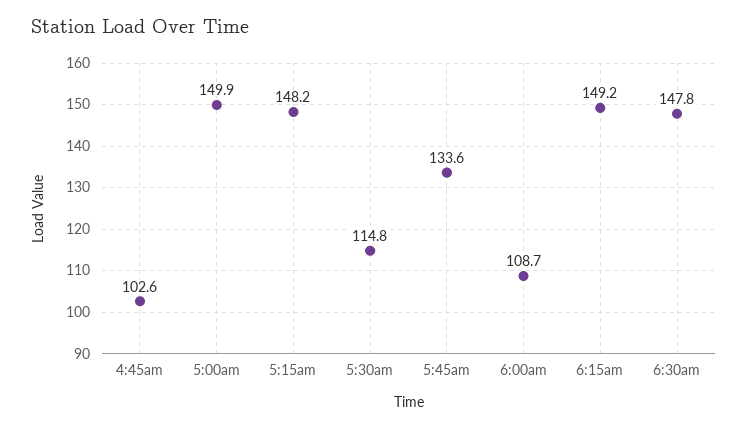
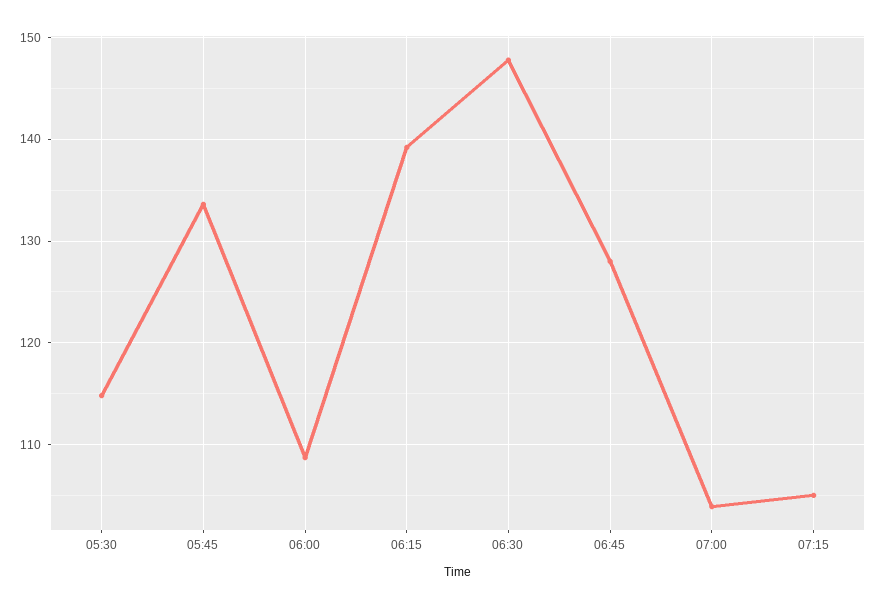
4:45am: 102.6 -> none
5:00am: 149.9 -> none
5:15am: 148.2 -> none
6:15am: 149.2 -> 139
06:45: none -> 128
07:00: none -> 104
07:15: none -> 105

